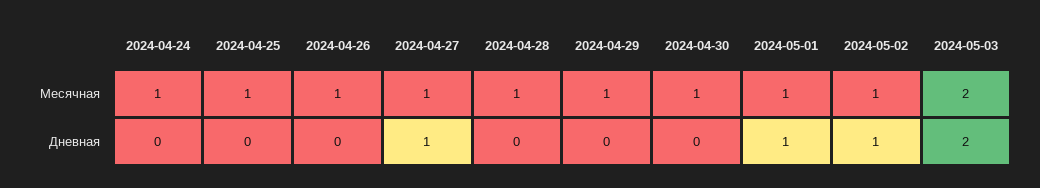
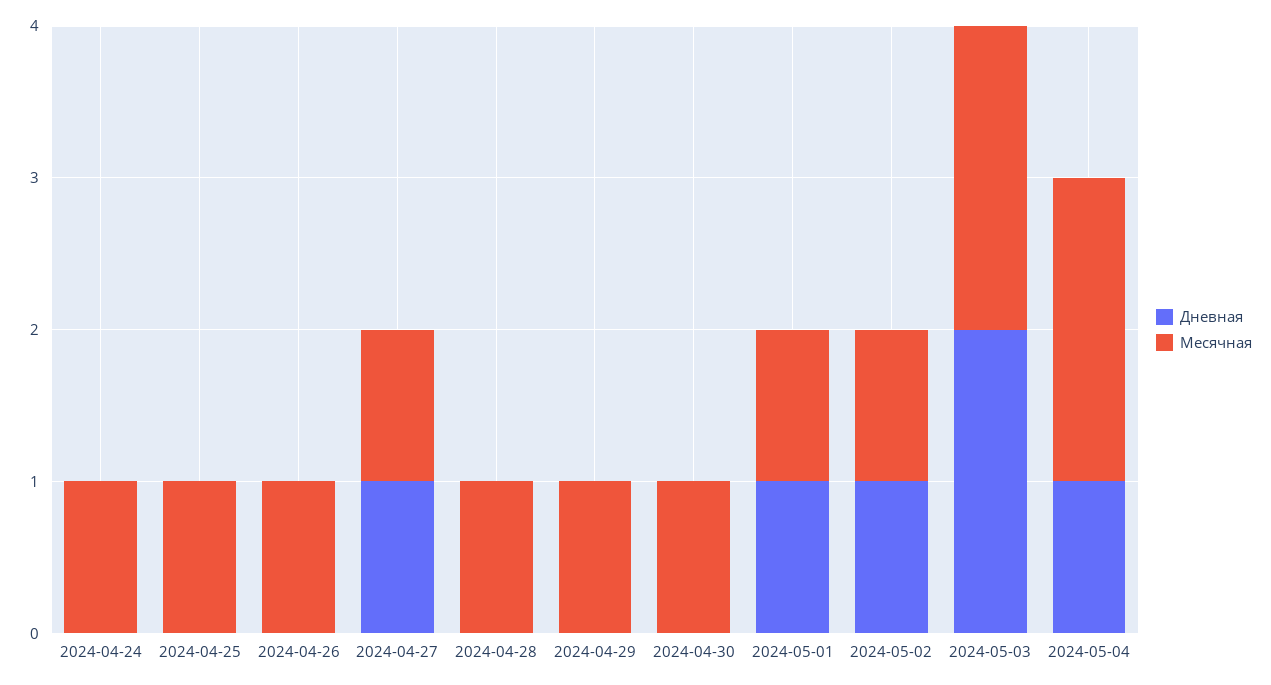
Дневная, 2024-05-04: none -> 1
Месячная, 2024-05-04: none -> 2

